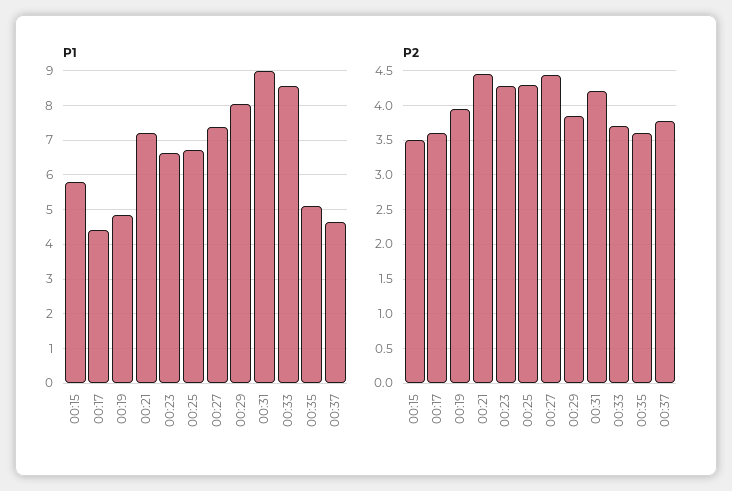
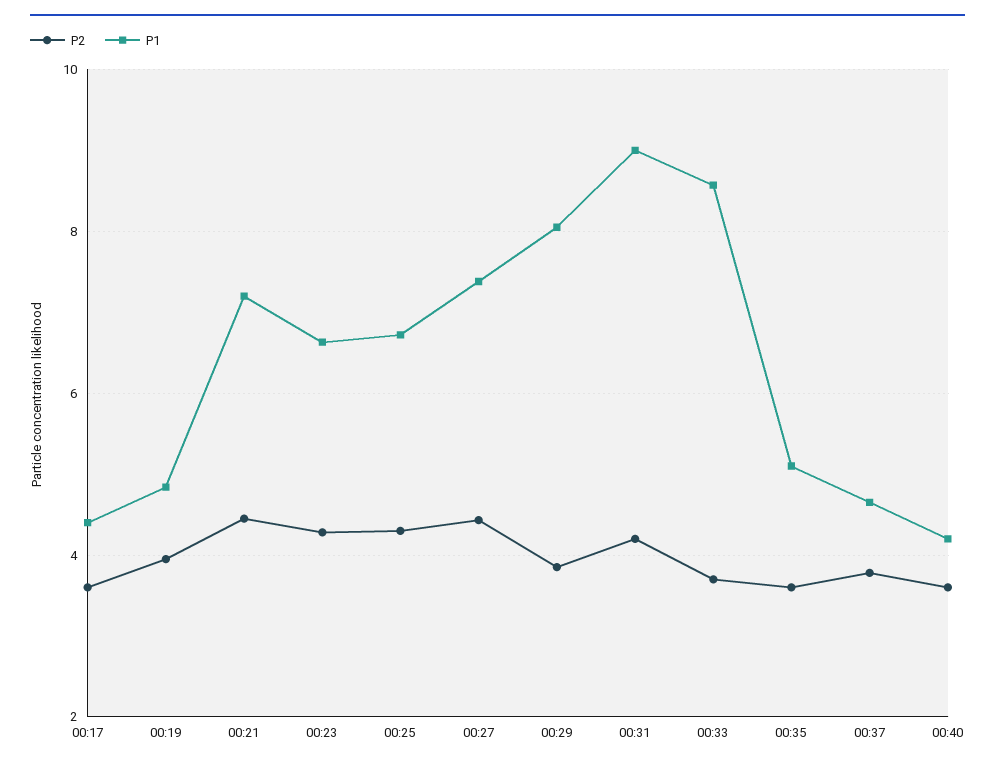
P1, 00:15: 5.8 -> none
P2, 00:15: 3.5 -> none
P2, 00:40: none -> 3.6
P1, 00:40: none -> 4.2

